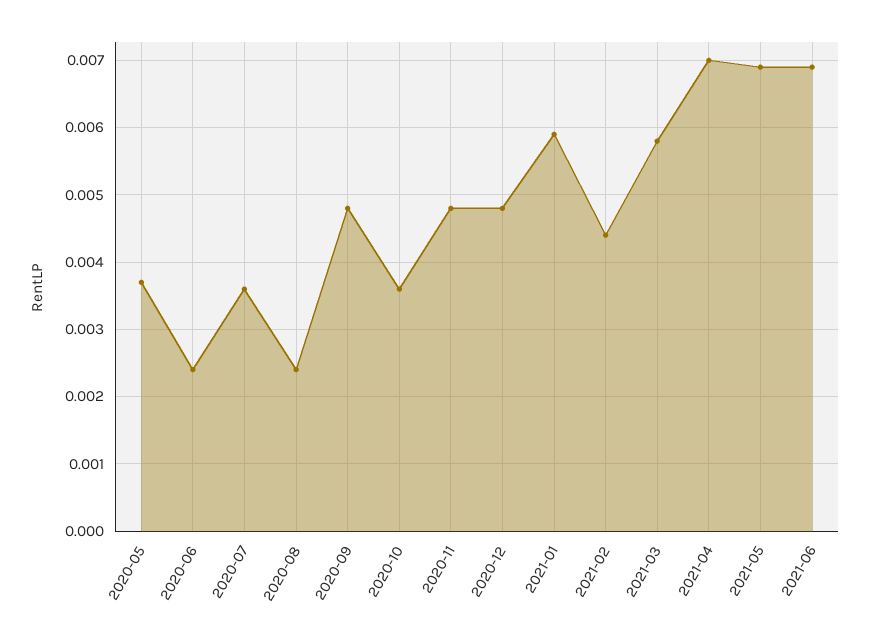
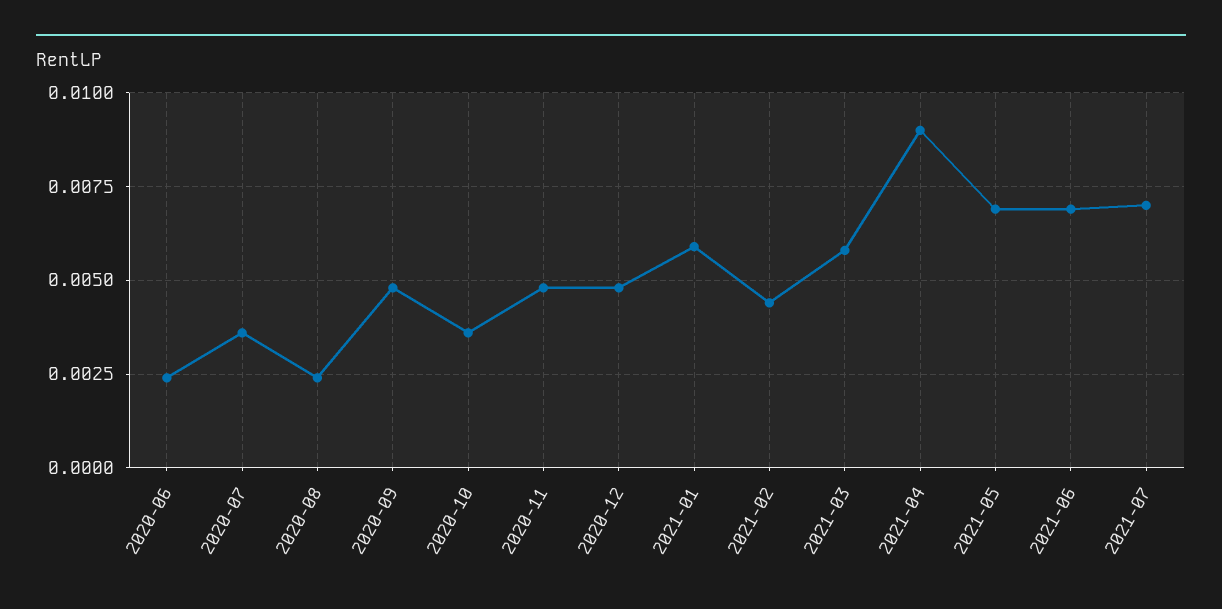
2020-05: 0.0037 -> none
2021-04: 0.007 -> 0.009
2021-07: none -> 0.007

